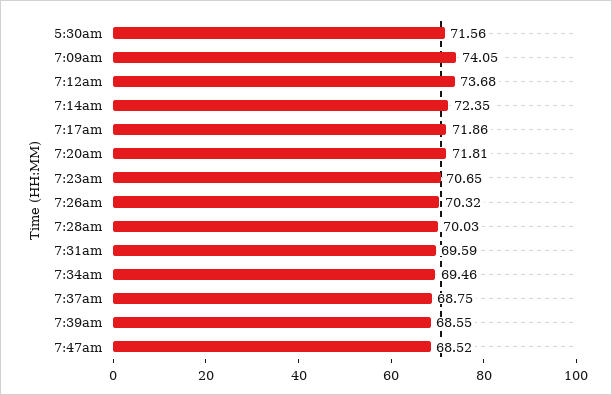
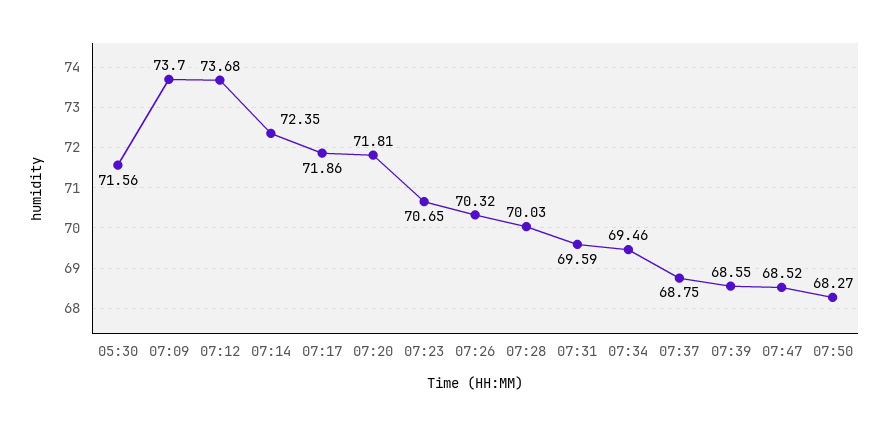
7:09am: 74.05 -> 73.7
07:50: none -> 68.27

